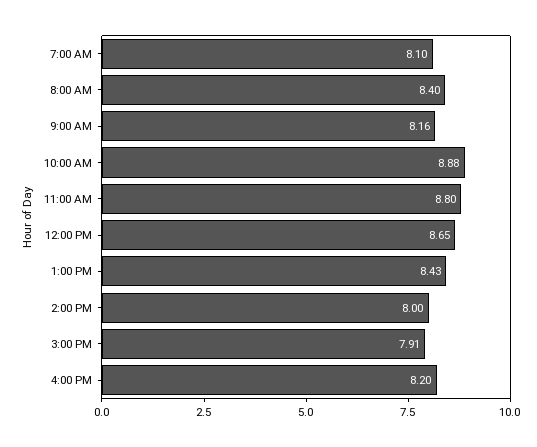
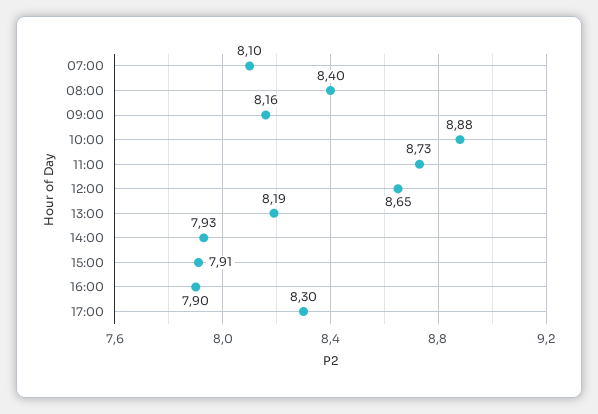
11:00 AM: 8.8 -> 8.73
1:00 PM: 8.43 -> 8.19
2:00 PM: 8 -> 7.93
4:00 PM: 8.2 -> 7.9
17:00: none -> 8.3

